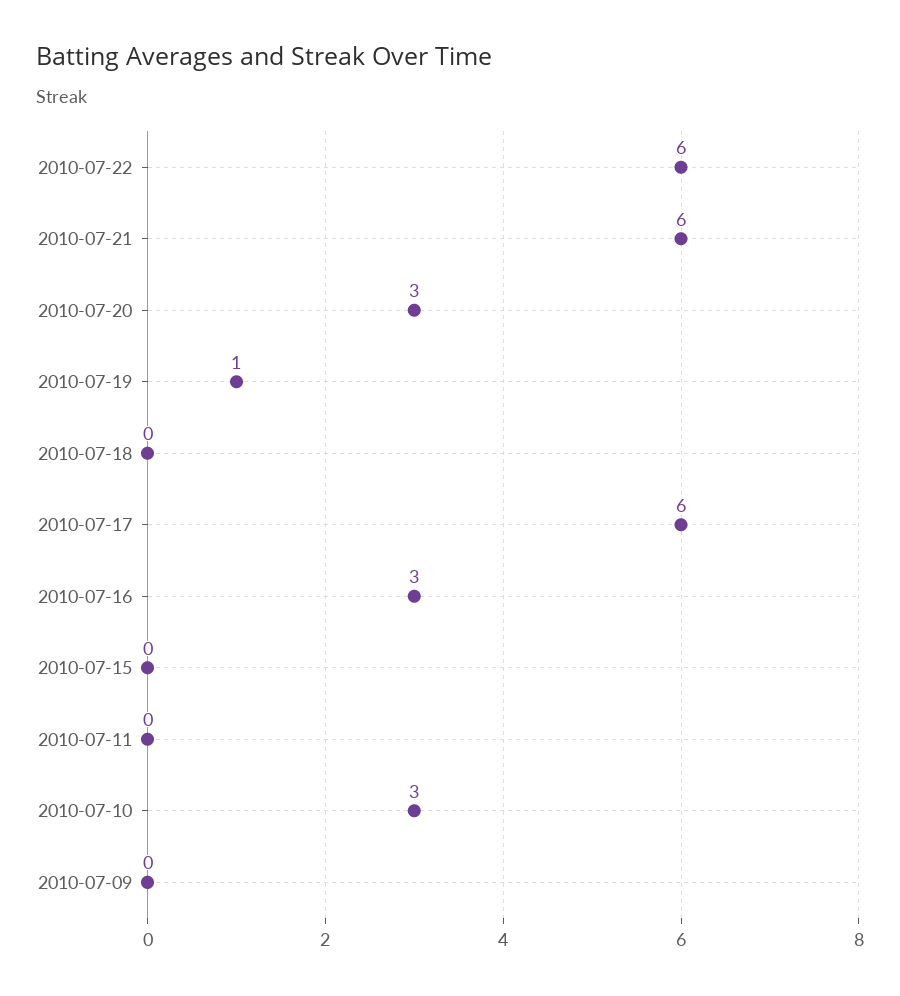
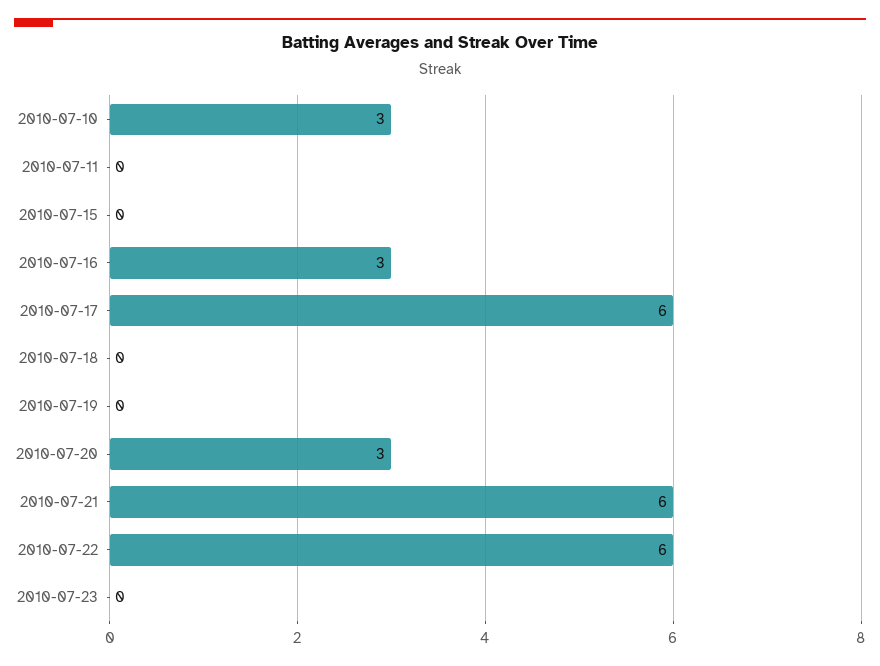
2010-07-19: 1 -> 0
2010-07-09: 0 -> none
2010-07-23: none -> 0

